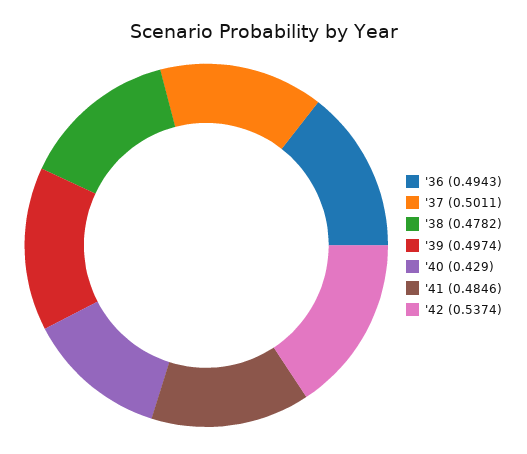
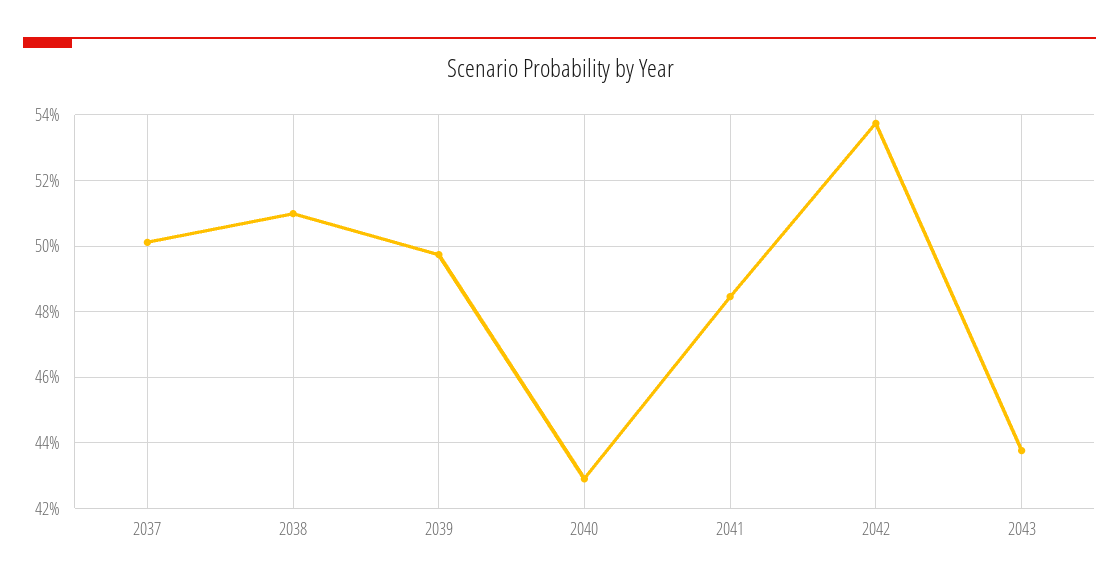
'36: 0.4943 -> none
'38: 0.4782 -> 0.51
2043: none -> 0.438

